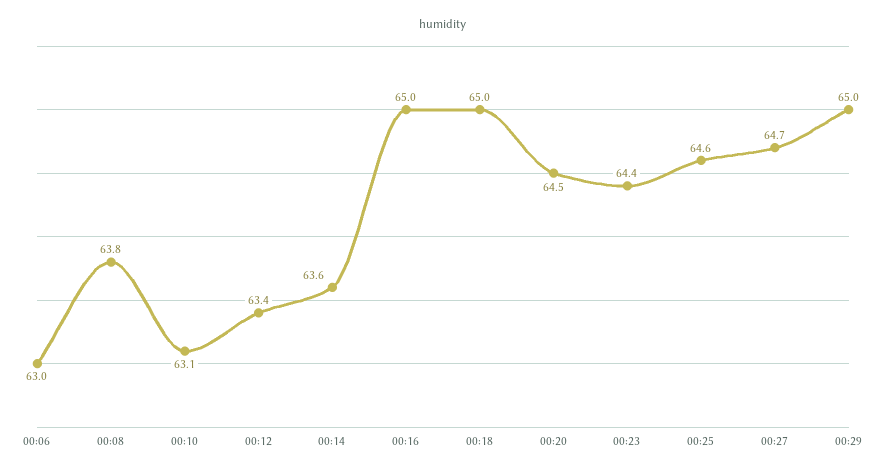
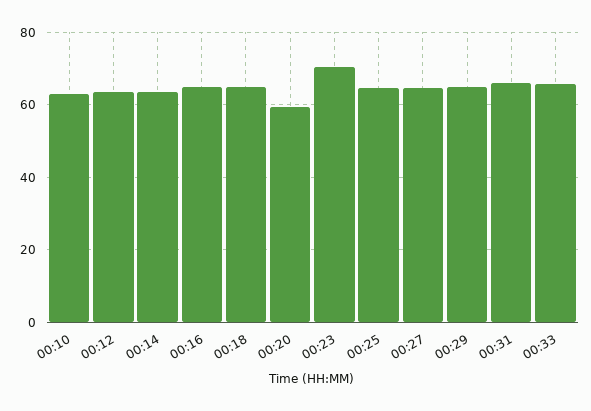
00:06: 63 -> none
00:08: 63.8 -> none
00:20: 64.5 -> 60
00:23: 64.4 -> 70
00:31: none -> 66
00:33: none -> 66

